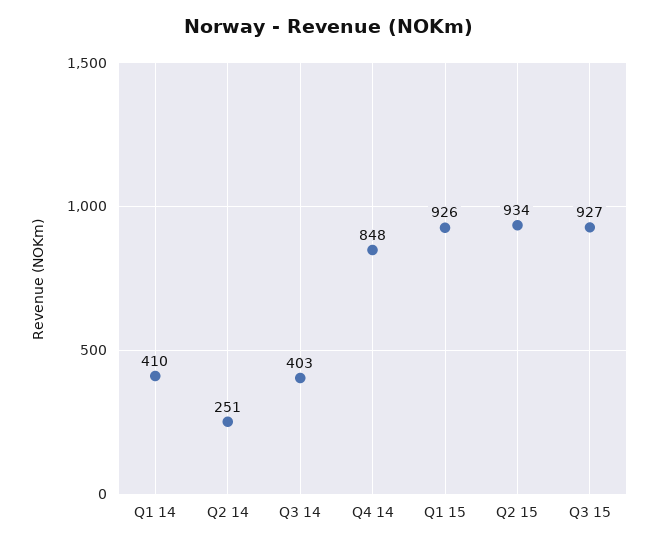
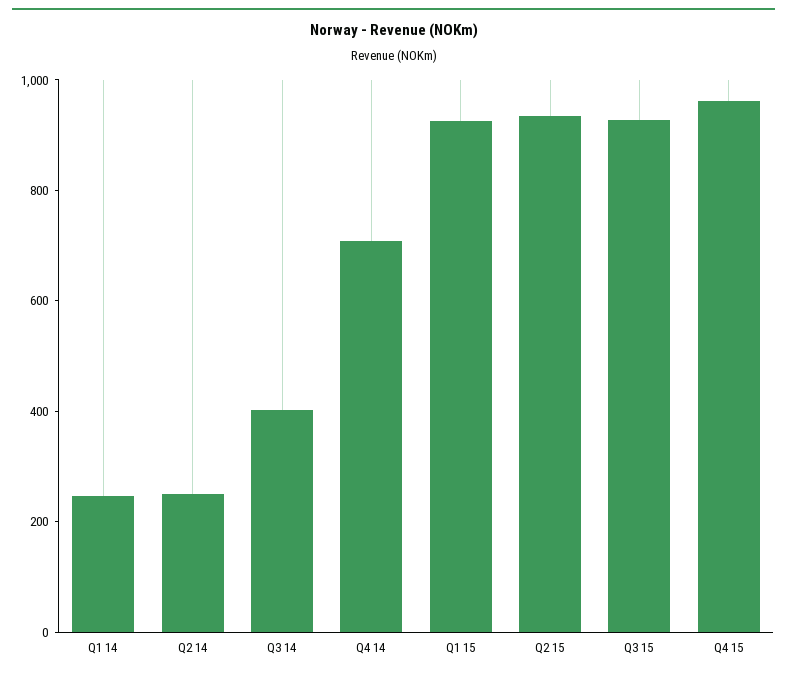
Q1 14: 410 -> 250
Q4 14: 848 -> 700
Q4 15: none -> 950

